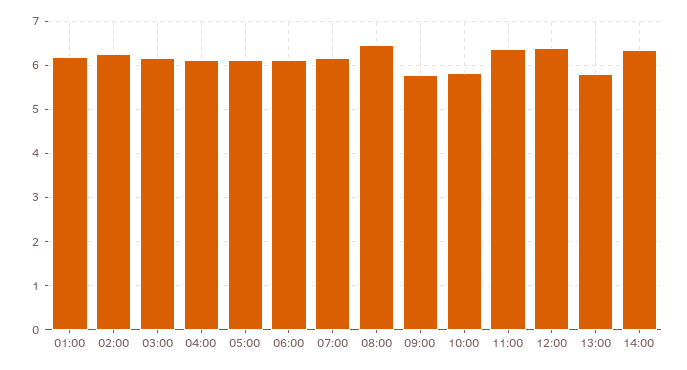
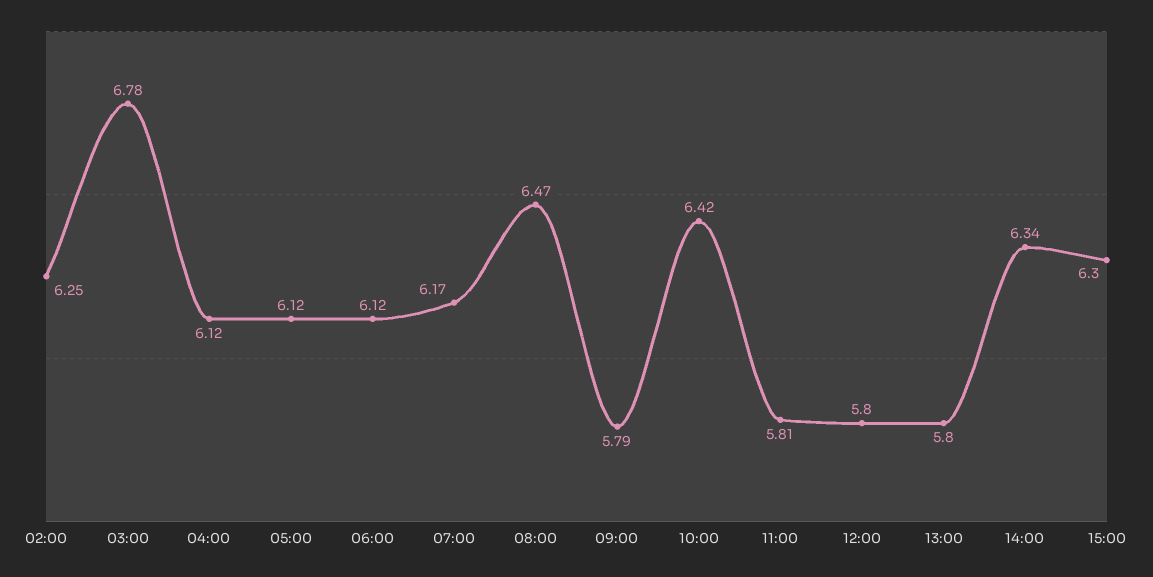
01:00: 6.2 -> none
03:00: 6.2 -> 6.78
10:00: 5.8 -> 6.42
11:00: 6.4 -> 5.81
12:00: 6.4 -> 5.8
15:00: none -> 6.3

